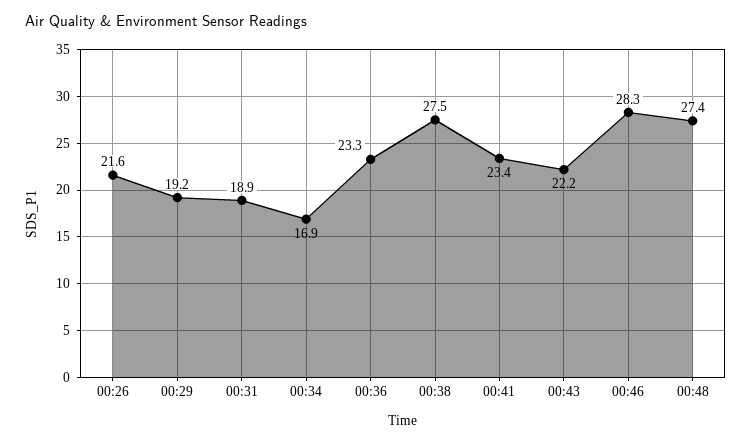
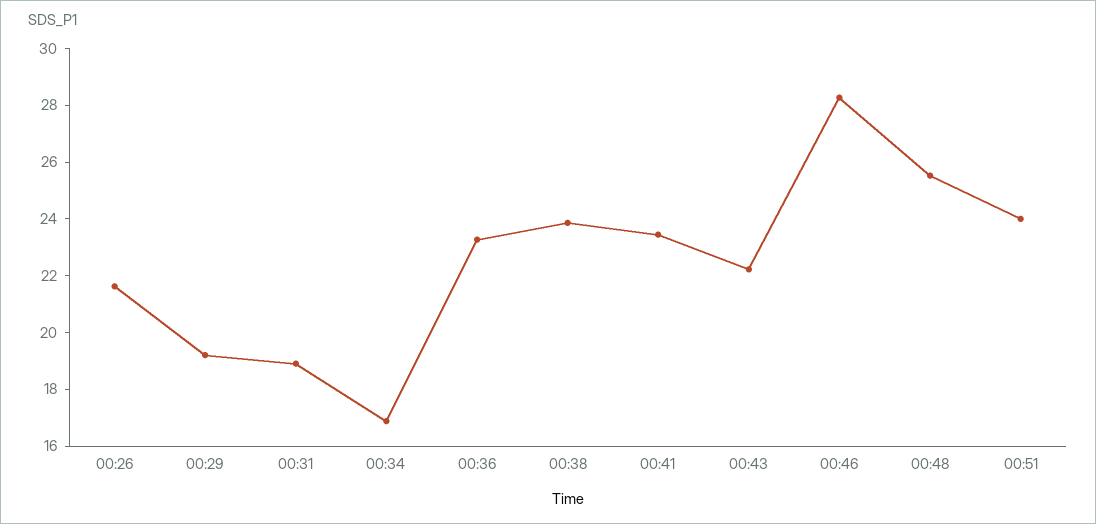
00:38: 27.5 -> 24
00:48: 27.4 -> 25.5
00:51: none -> 24

